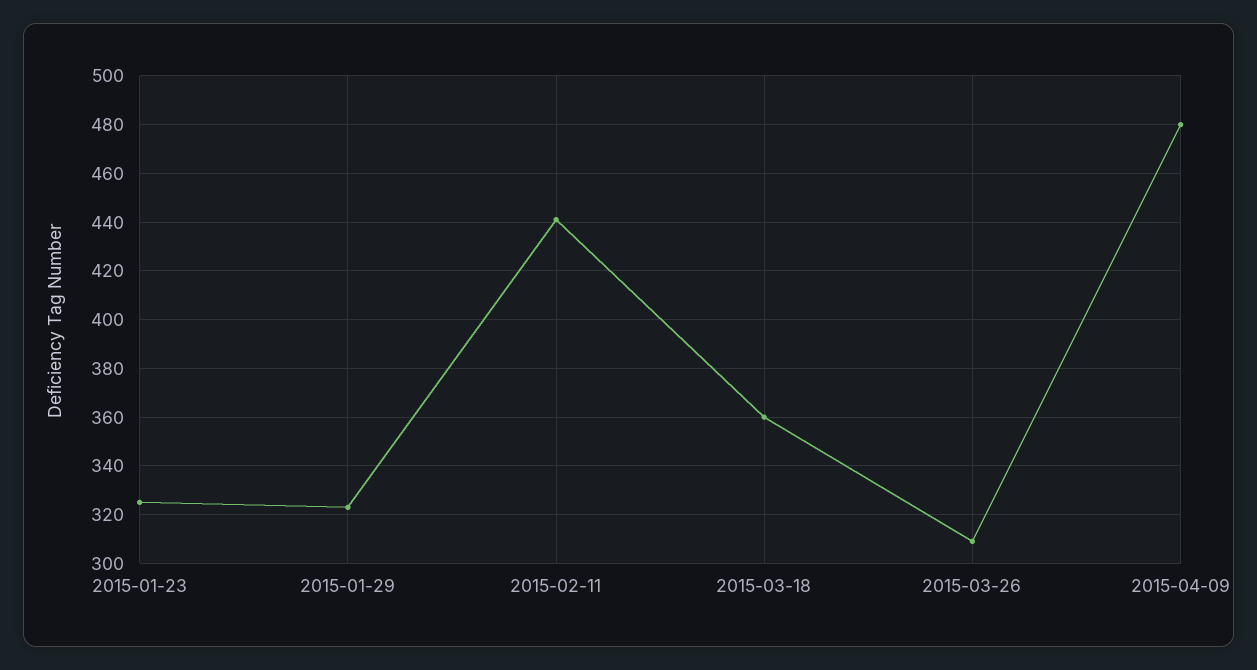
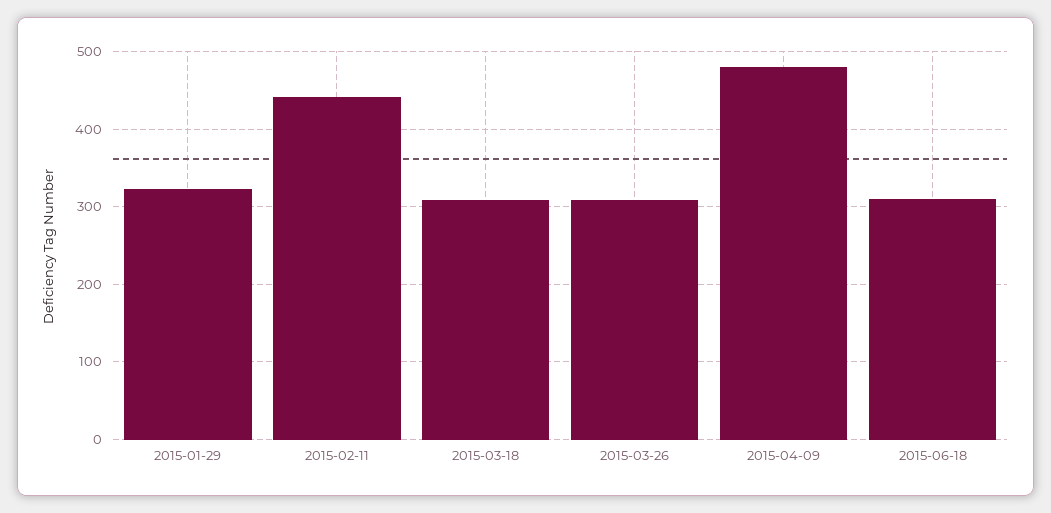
2015-01-23: 325 -> none
2015-03-18: 360 -> 310
2015-06-18: none -> 310

